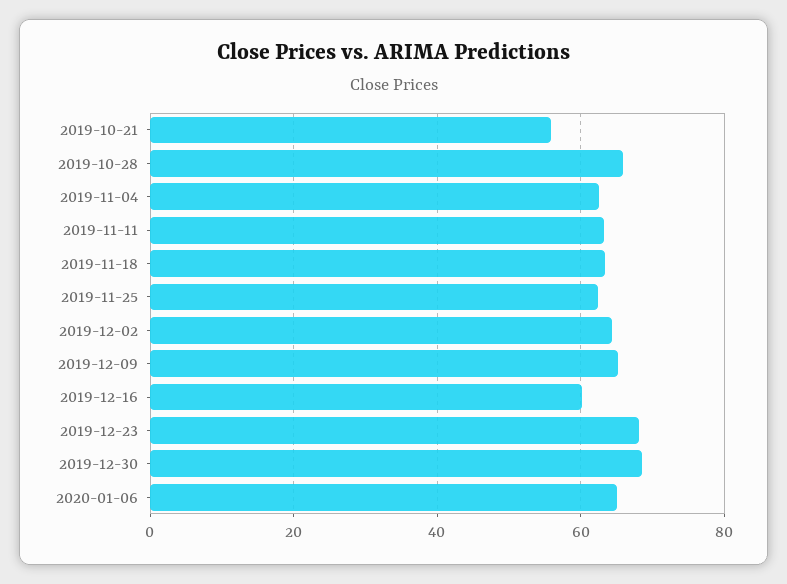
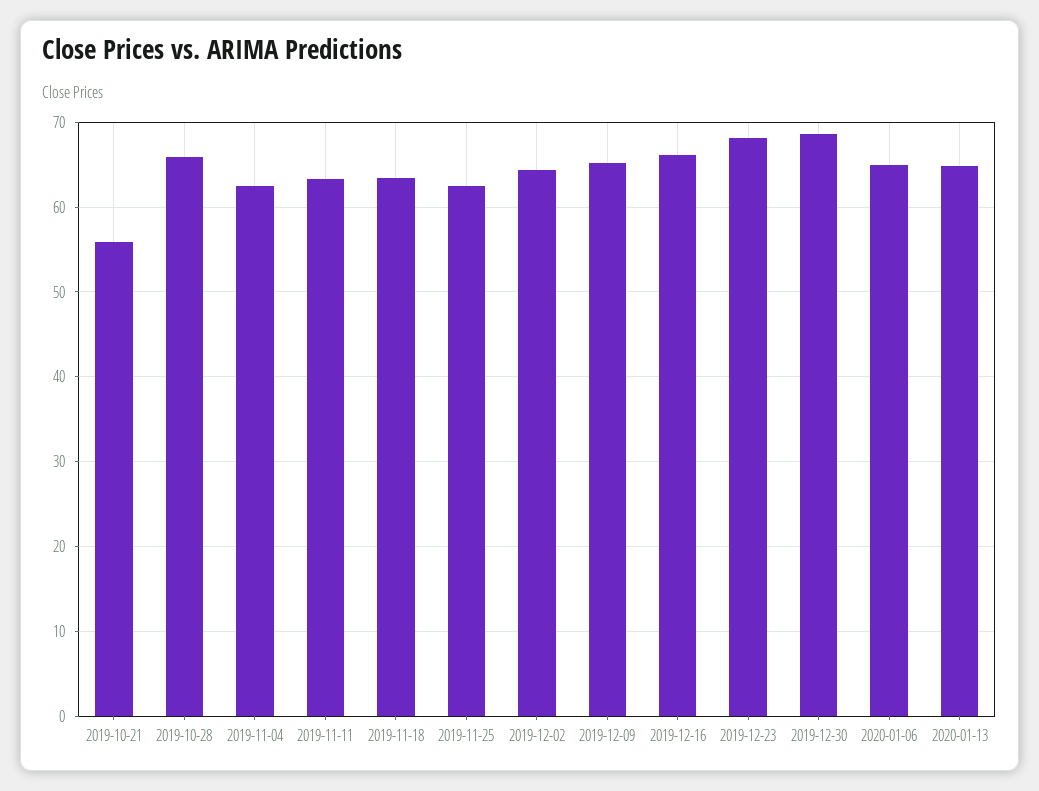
2019-12-16: 60 -> 66
2020-01-13: none -> 65

